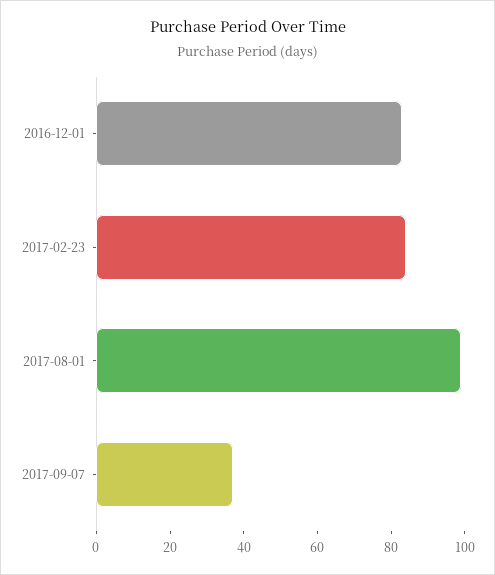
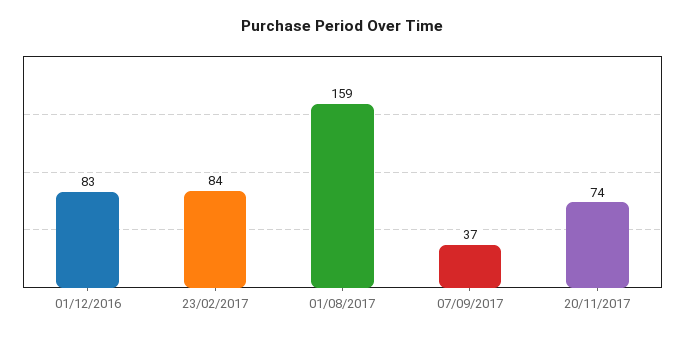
2017-08-01: 100 -> 159
20/11/2017: none -> 74

